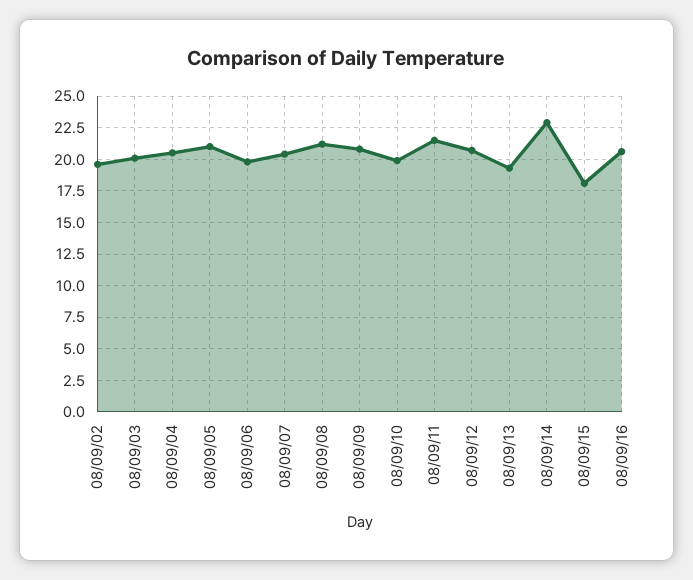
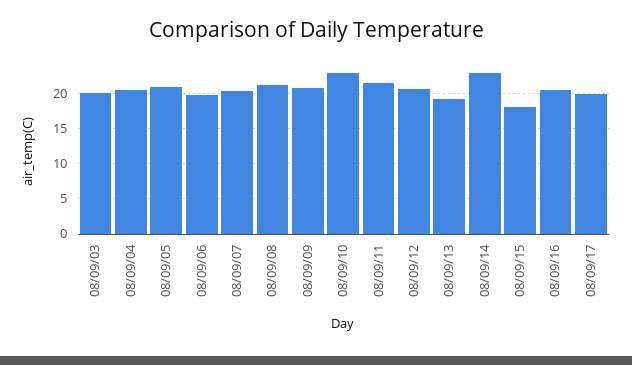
08/09/02: 19.5 -> none
08/09/10: 20 -> 23
08/09/17: none -> 20

